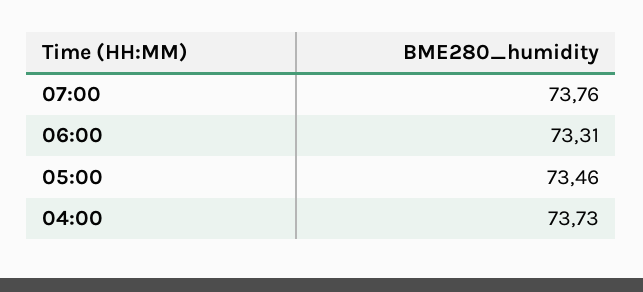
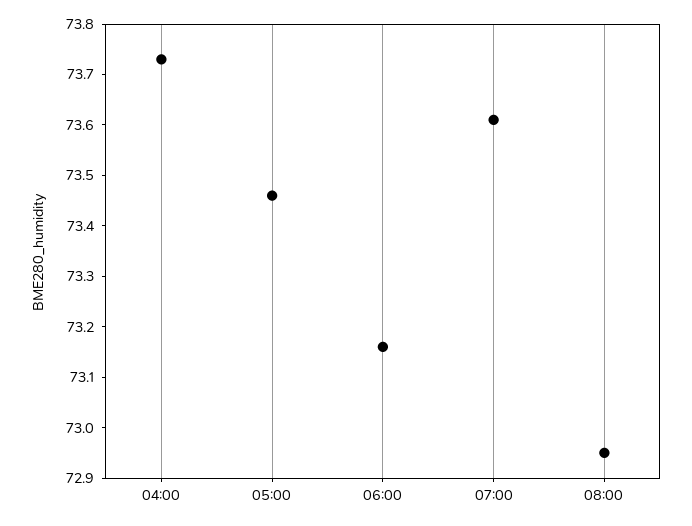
07:00: 73.76 -> 73.6
06:00: 73.31 -> 73.15
08:00: none -> 72.95

